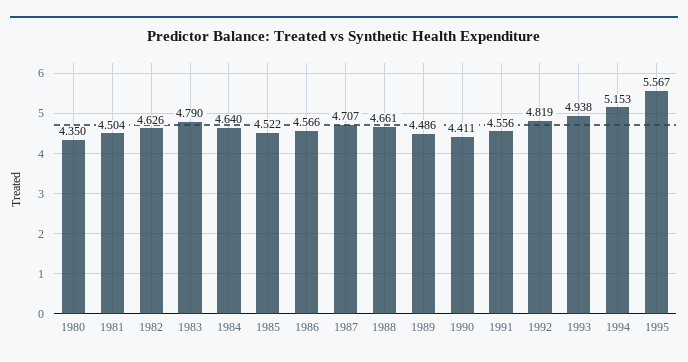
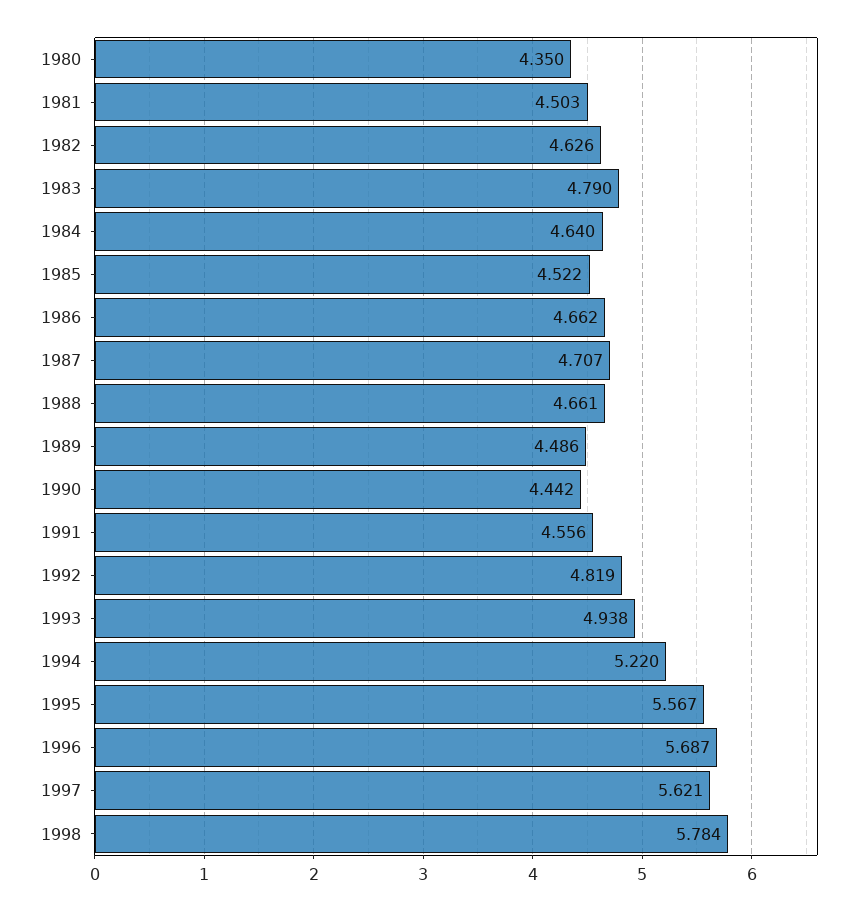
1981: 4.504 -> 4.503
1986: 4.566 -> 4.662
1990: 4.411 -> 4.442
1994: 5.153 -> 5.22
1996: none -> 5.687
1997: none -> 5.621
1998: none -> 5.784

